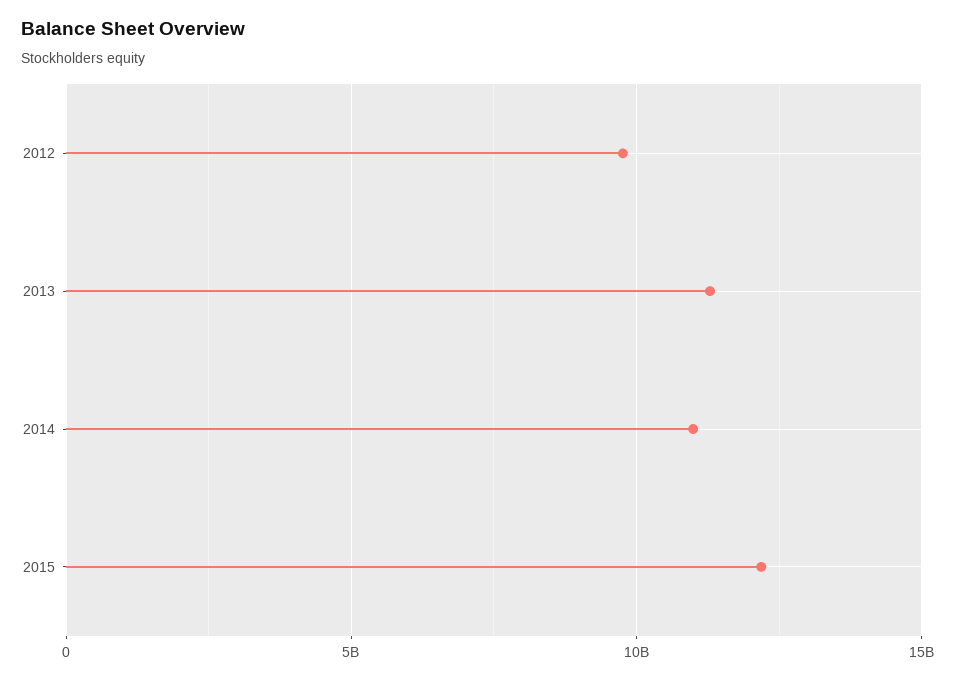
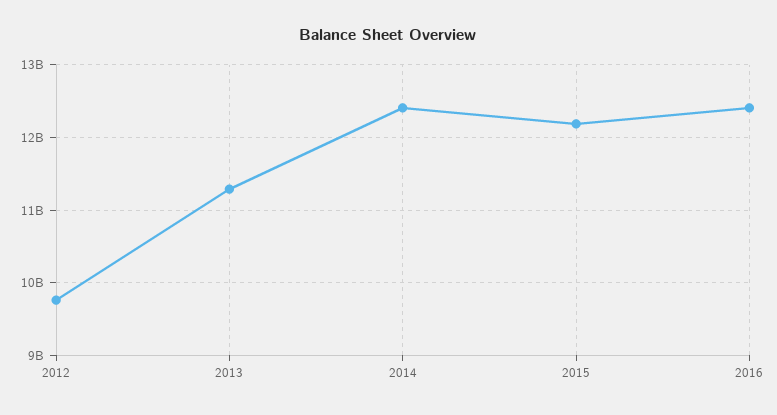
2014: 11000000000 -> 12400000000
2016: none -> 12400000000

